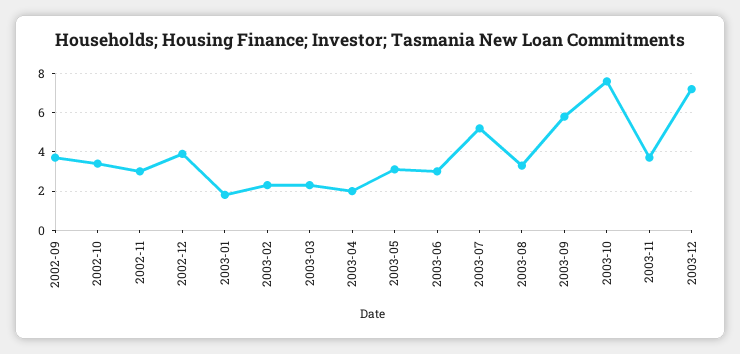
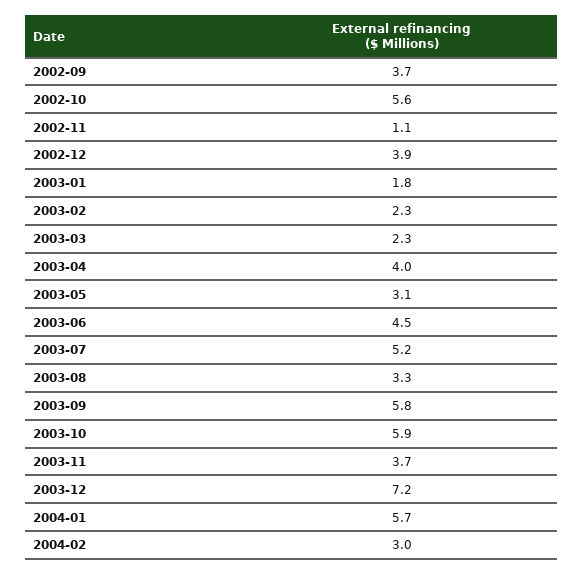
2002-10: 3.5 -> 5.6
2002-11: 3 -> 1.1
2003-04: 2 -> 4
2003-06: 3 -> 4.5
2003-10: 7.5 -> 5.9
2004-01: none -> 5.7
2004-02: none -> 3

